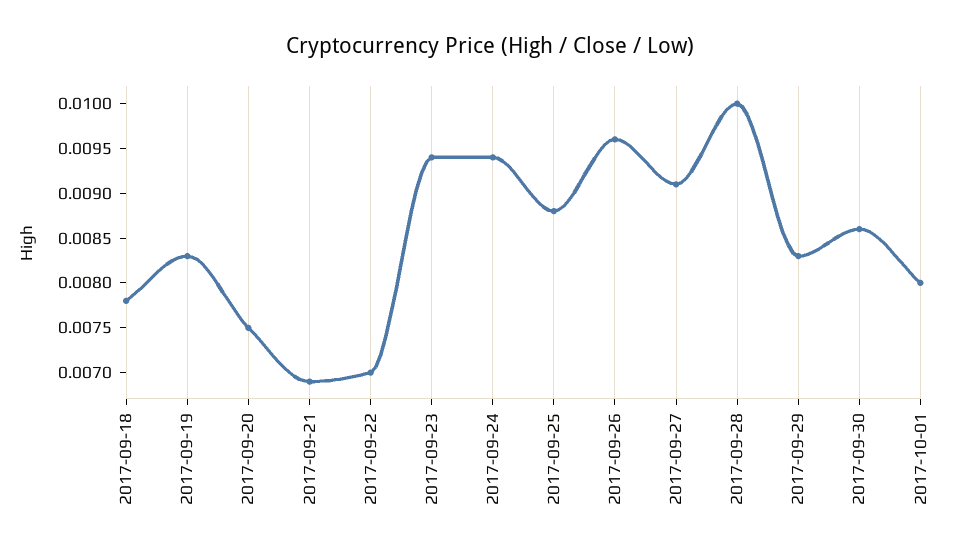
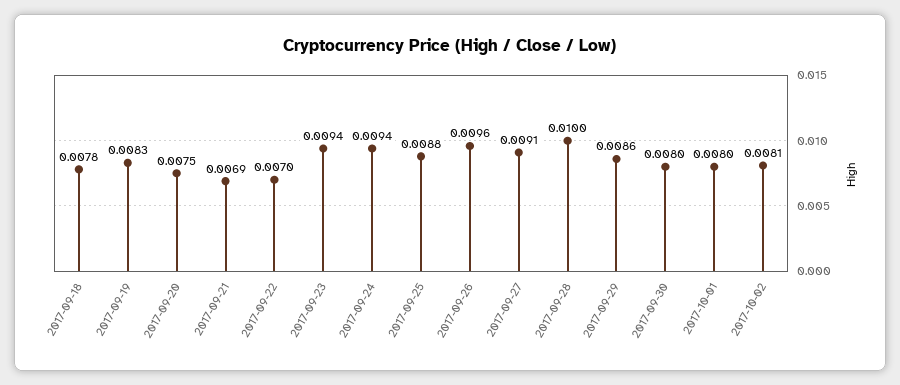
2017-09-29: 0.0083 -> 0.0086
2017-09-30: 0.0086 -> 0.008
2017-10-02: none -> 0.0081

